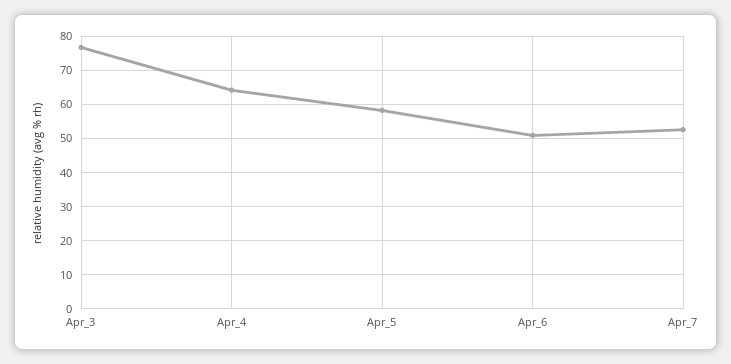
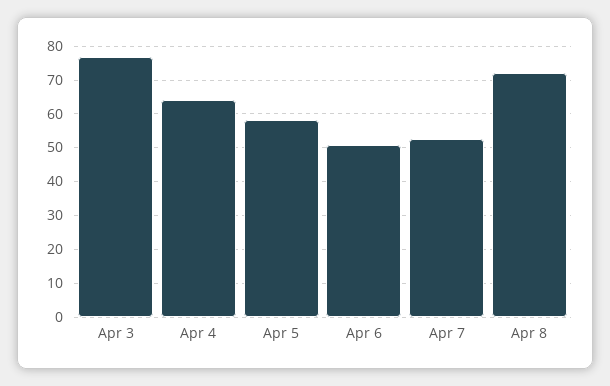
Apr 8: none -> 72

